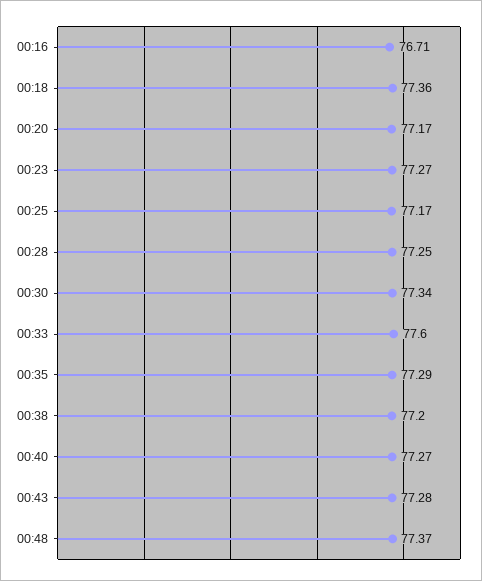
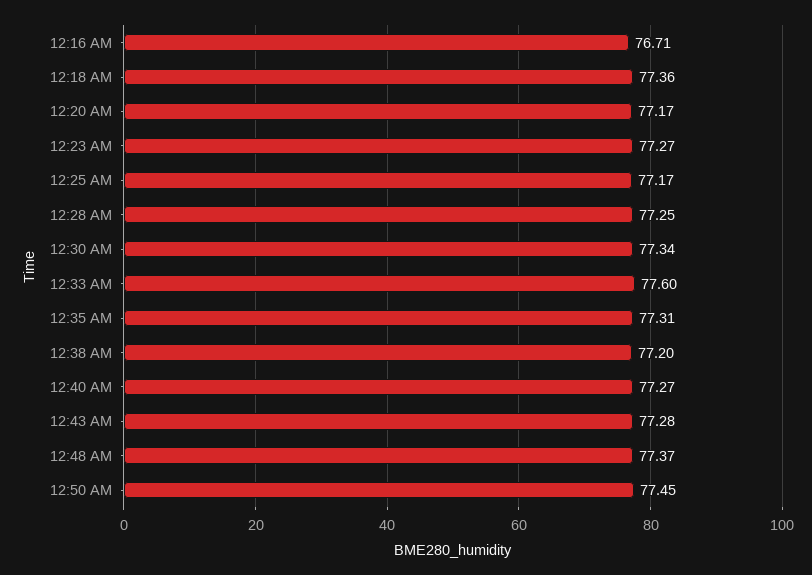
00:35: 77.29 -> 77.31
12:50 AM: none -> 77.45

